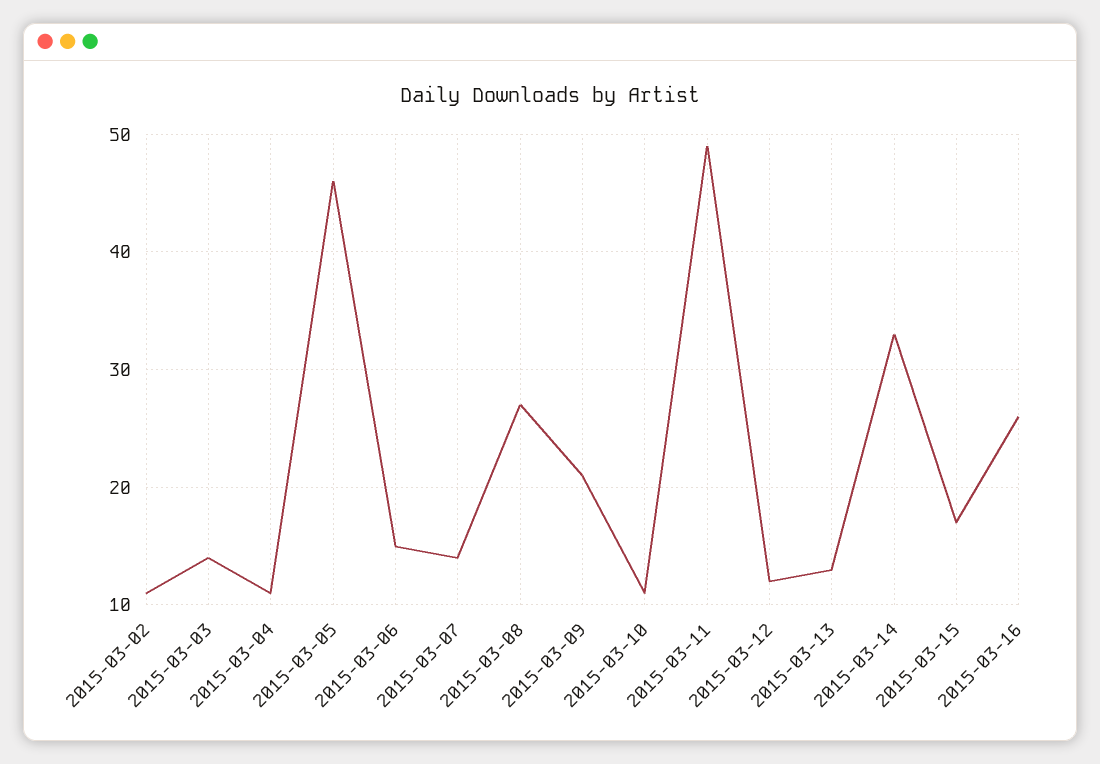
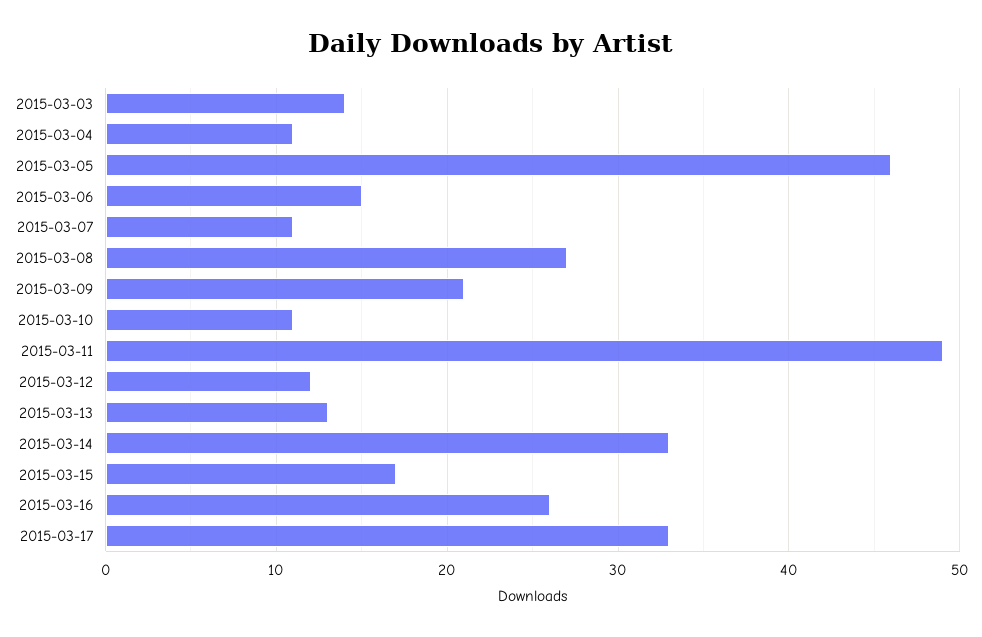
2015-03-02: 11 -> none
2015-03-07: 14 -> 11
2015-03-17: none -> 33

